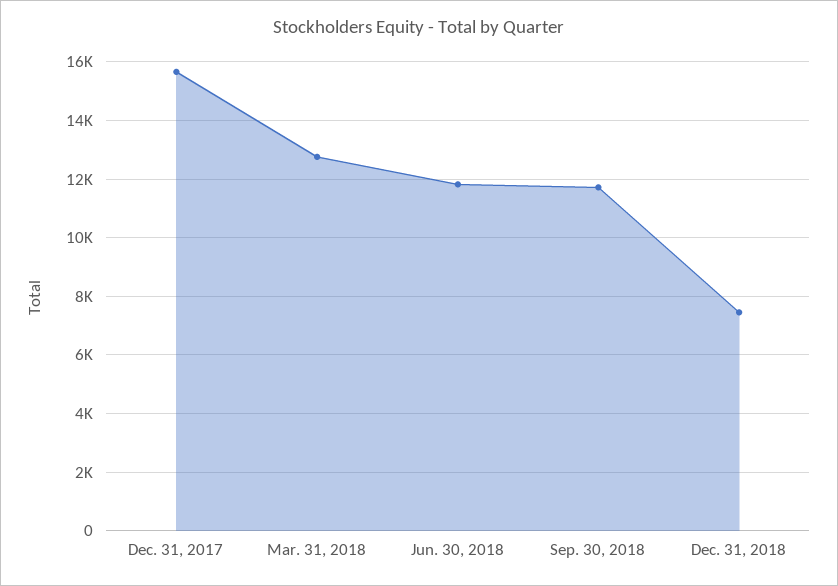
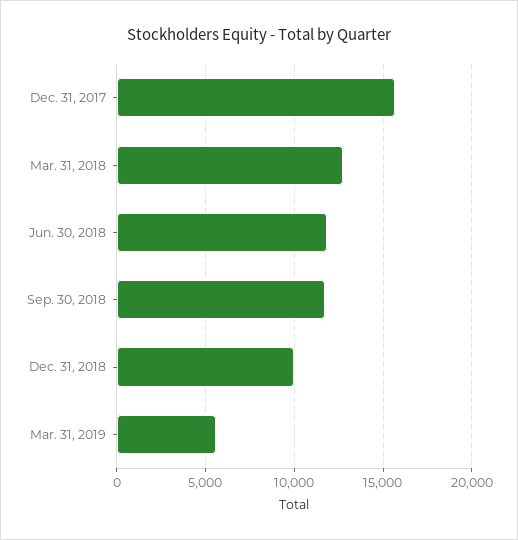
Dec. 31, 2018: 7500 -> 10000
Mar. 31, 2019: none -> 5500

